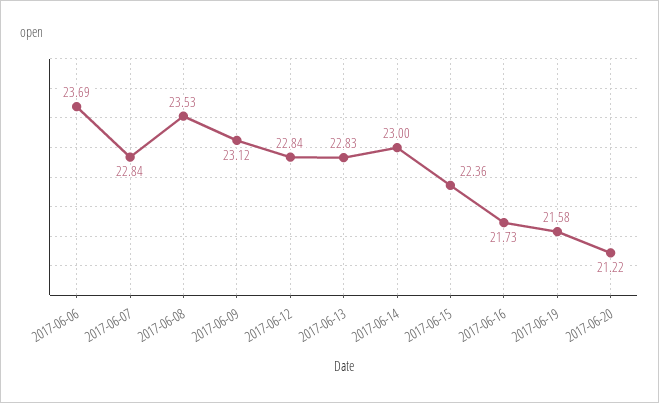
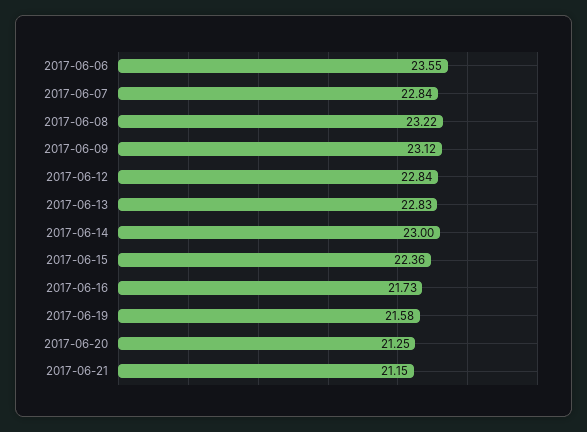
2017-06-06: 23.69 -> 23.55
2017-06-08: 23.53 -> 23.22
2017-06-20: 21.22 -> 21.25
2017-06-21: none -> 21.15

